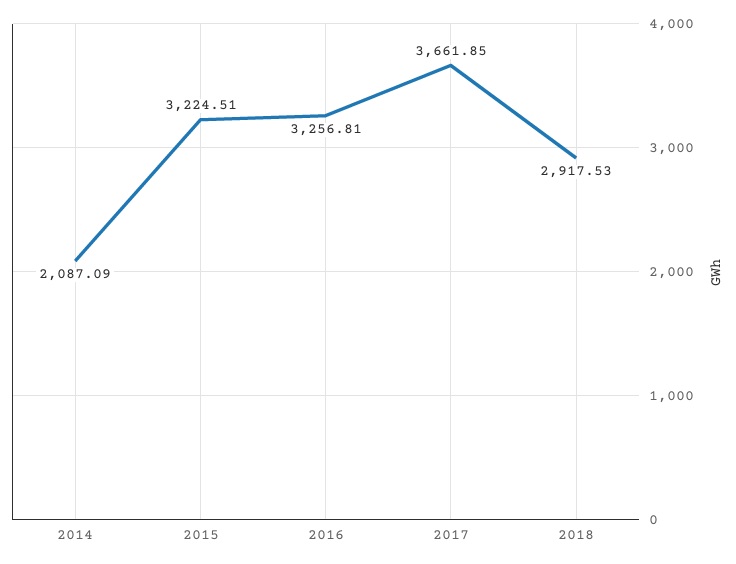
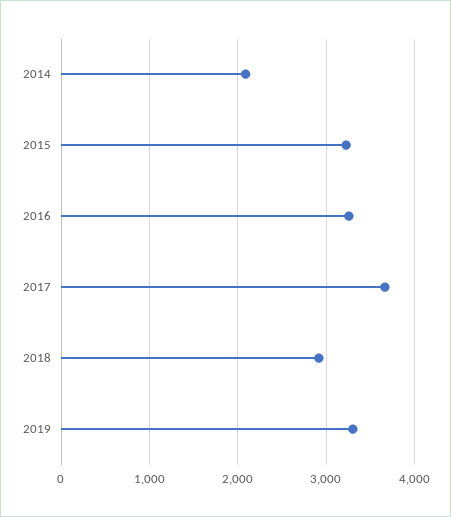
2019: none -> 3300

